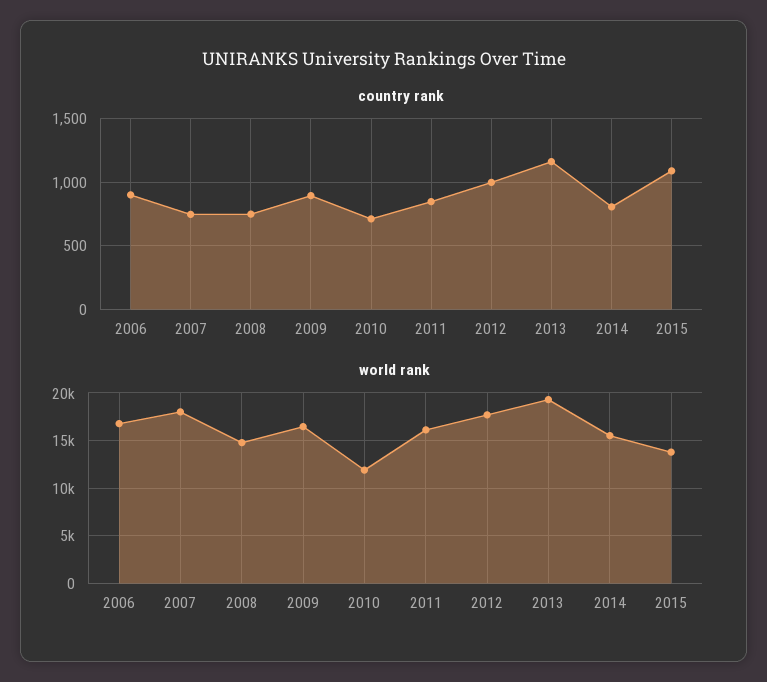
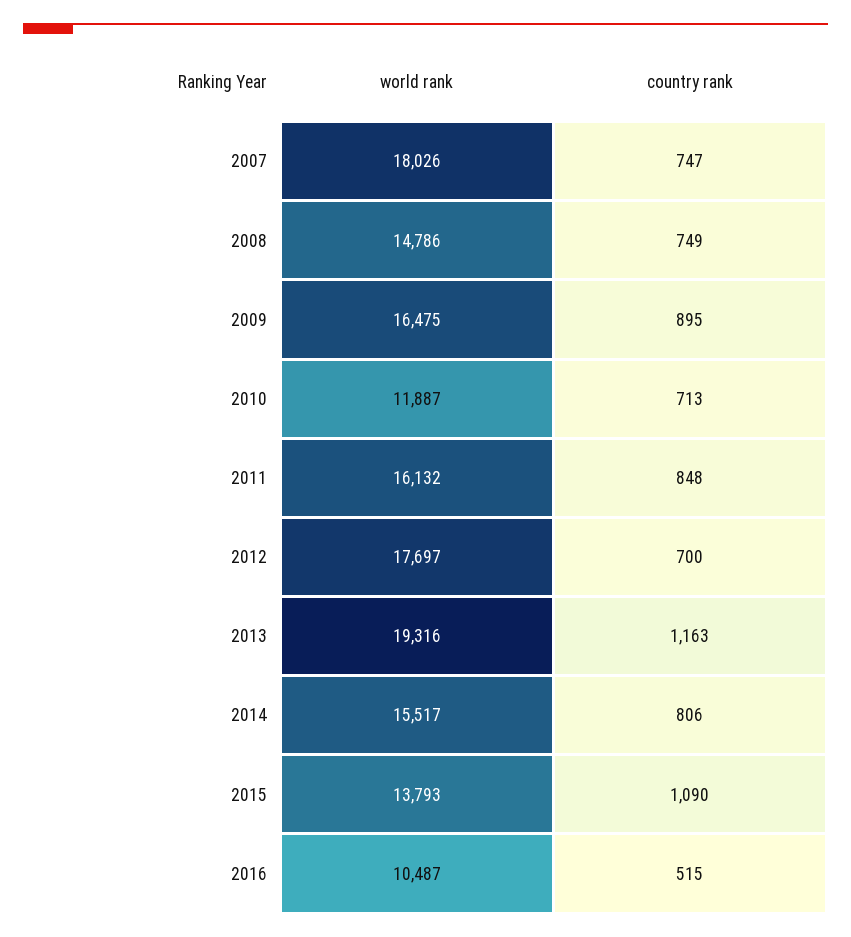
country rank, 2006: 900 -> none
country rank, 2012: 1000 -> 700
world rank, 2006: 17000 -> none
world rank, 2016: none -> 10487
country rank, 2016: none -> 515

